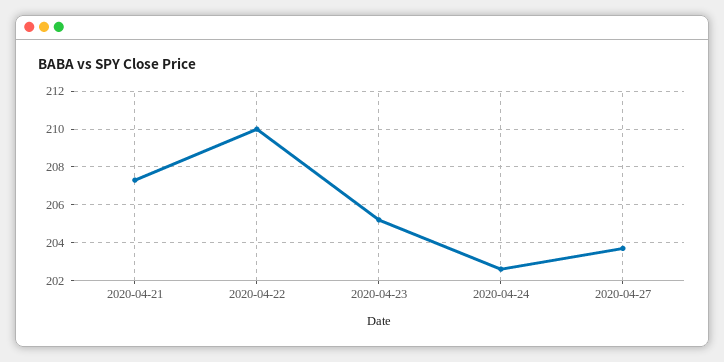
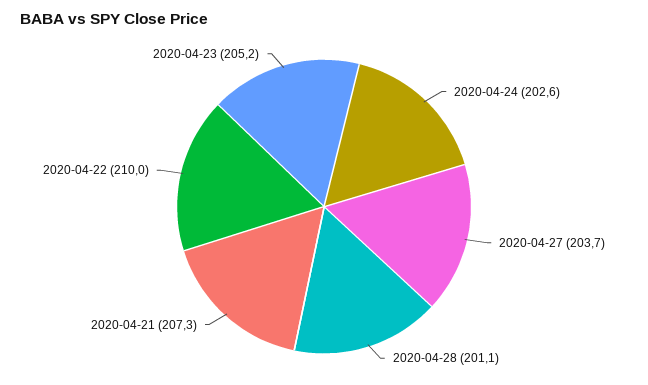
2020-04-28: none -> 201.1

